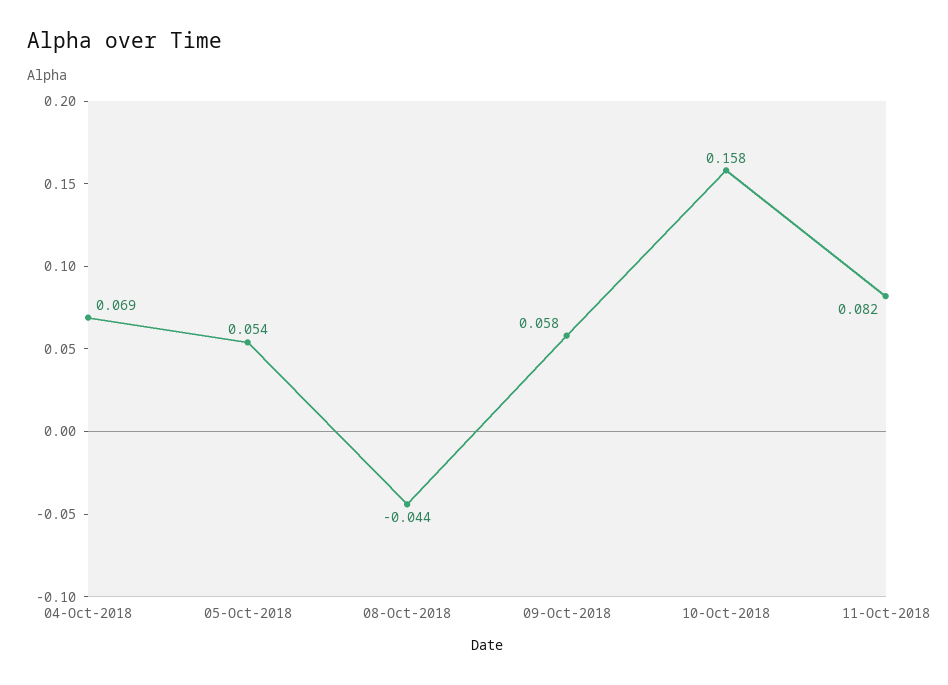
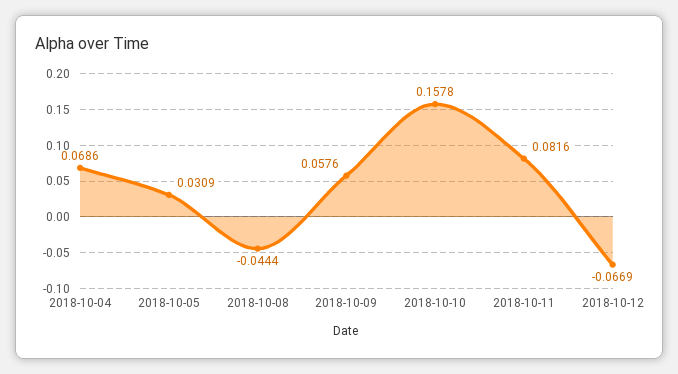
05-Oct-2018: 0.054 -> 0.0309
2018-10-12: none -> -0.0669

